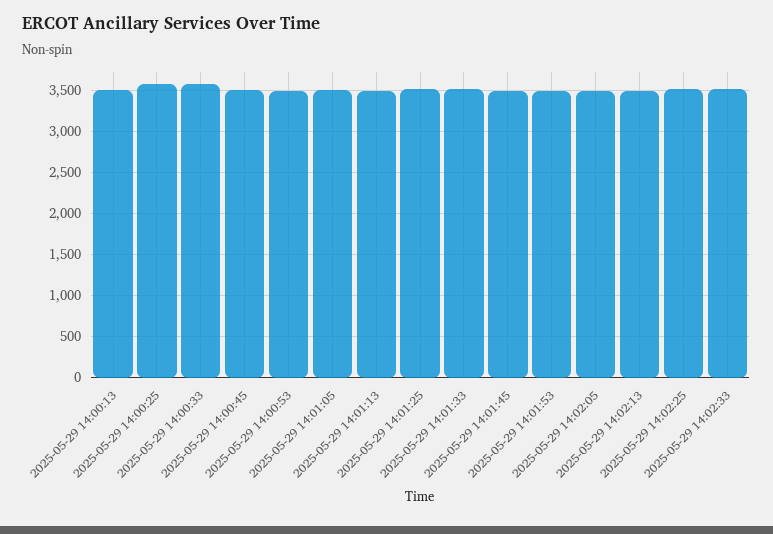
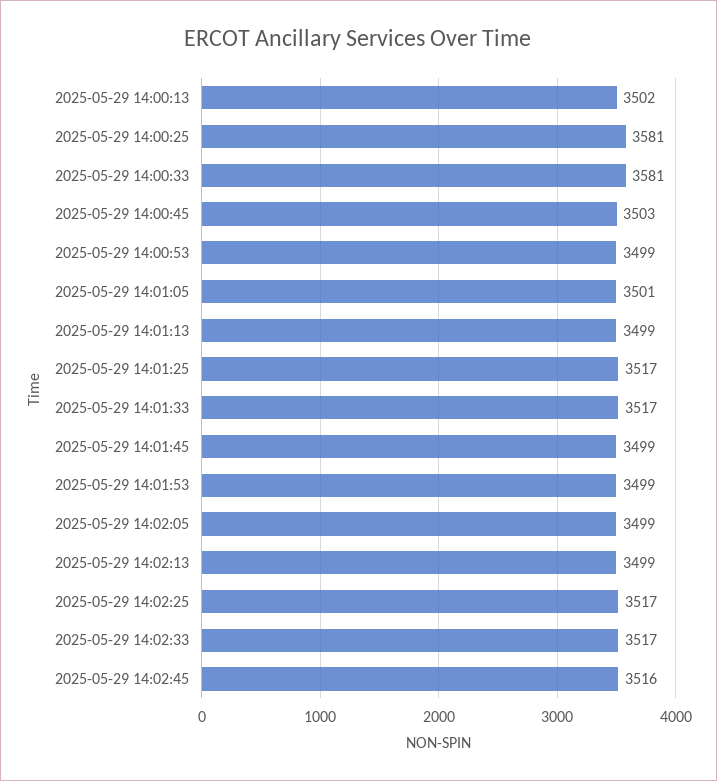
2025-05-29 14:02:45: none -> 3516

